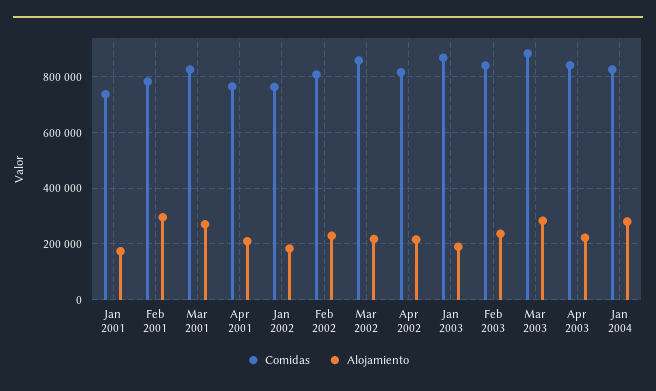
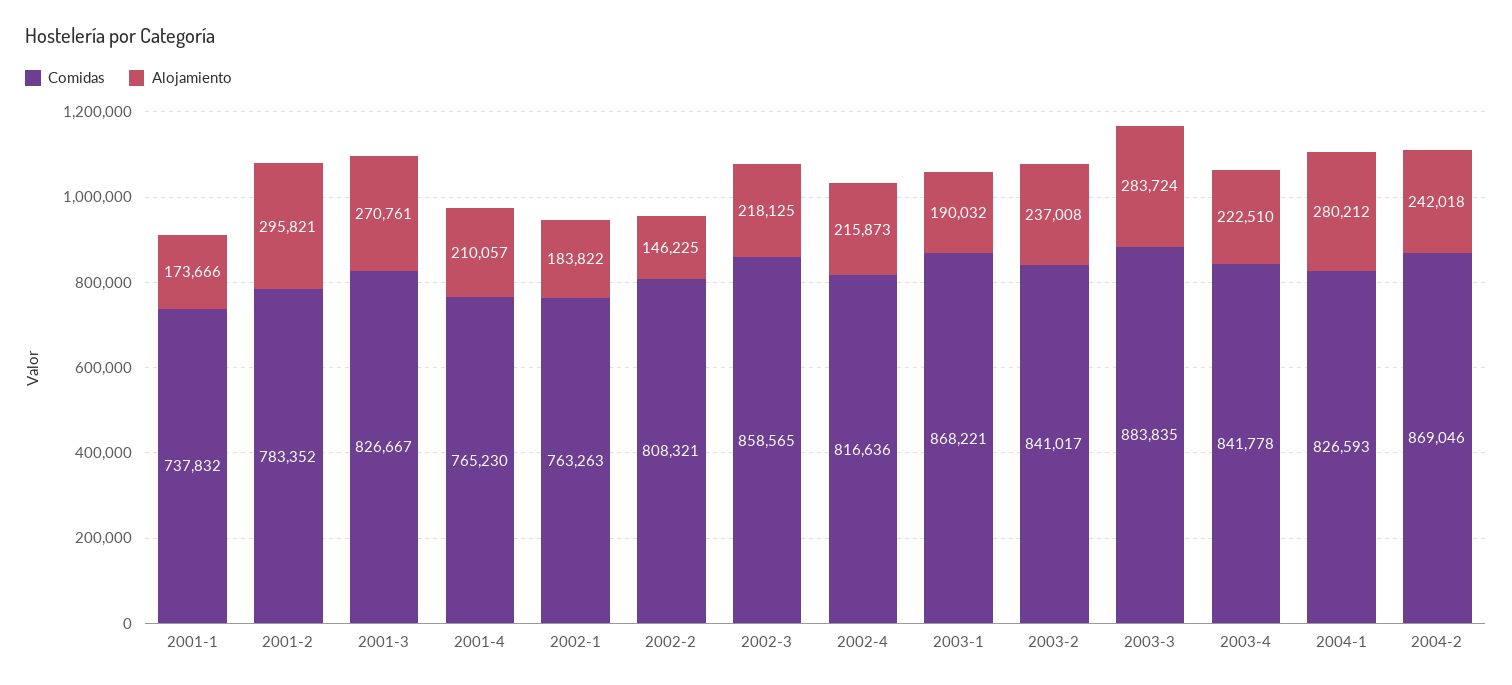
Alojamiento, Feb 2002: 225000 -> 146225
Comidas, 2004-2: none -> 869046
Alojamiento, 2004-2: none -> 242018

